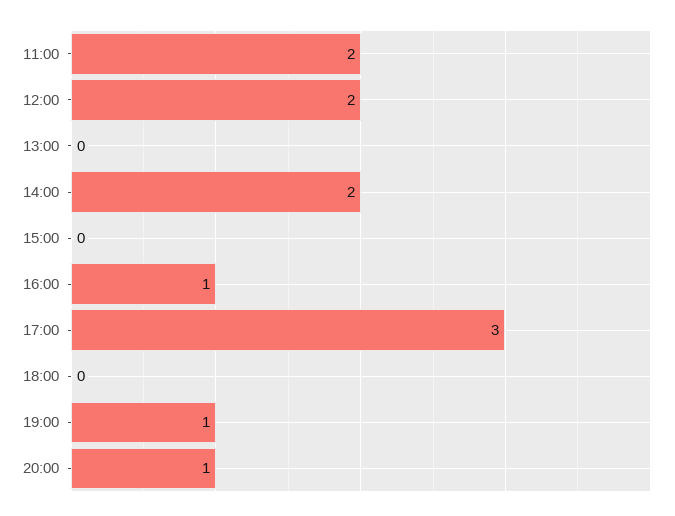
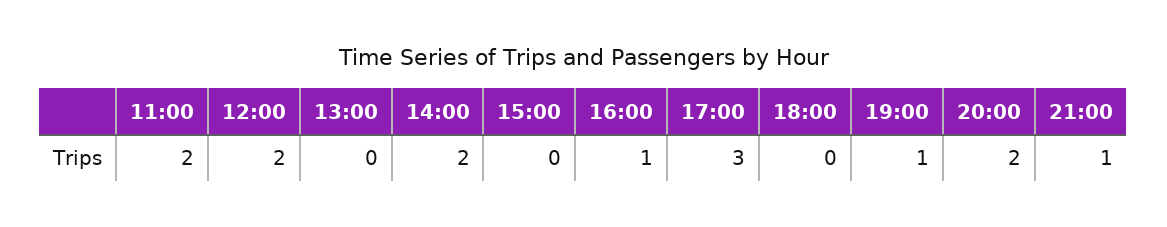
20:00: 1 -> 2
21:00: none -> 1

